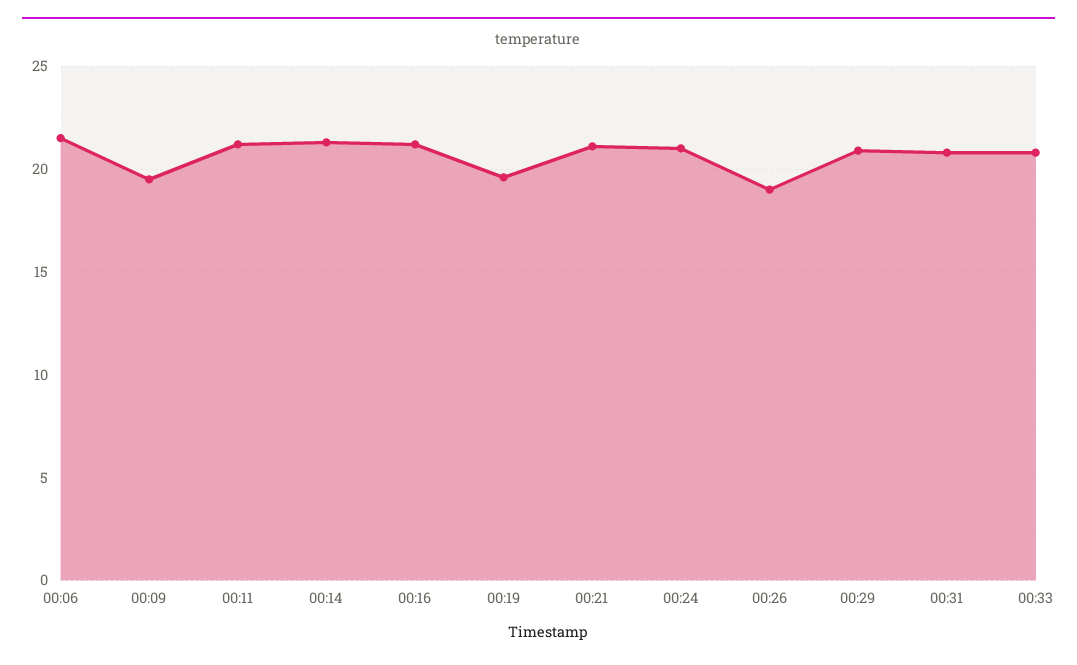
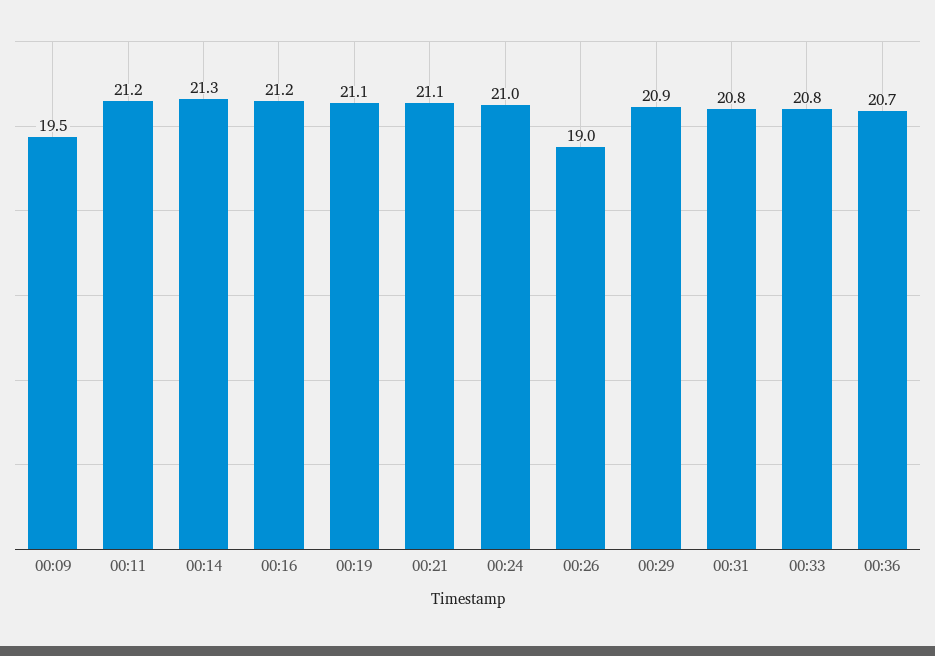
00:06: 21.5 -> none
00:19: 19.5 -> 21.1
00:36: none -> 20.7

